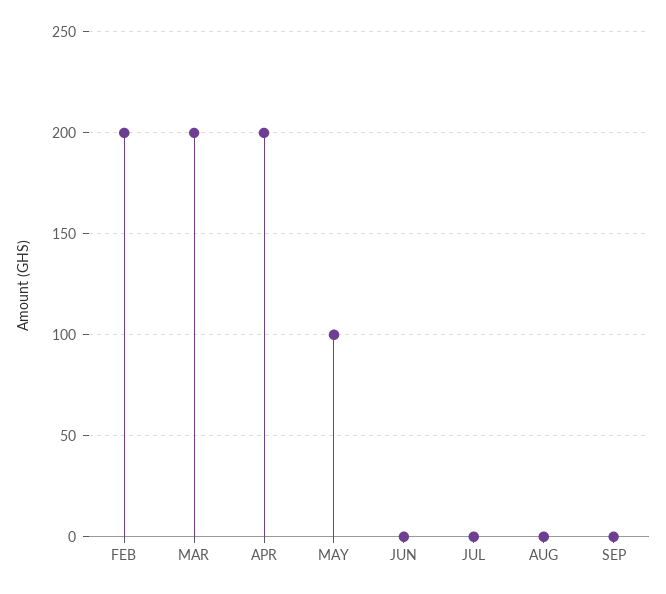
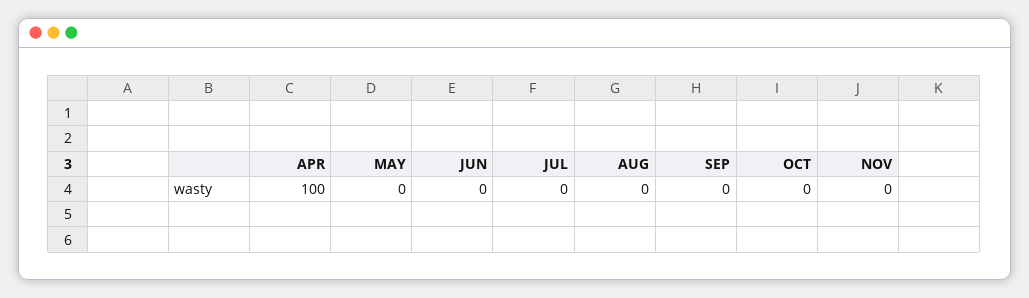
FEB: 200 -> none
MAR: 200 -> none
APR: 200 -> 100
MAY: 100 -> 0
OCT: none -> 0
NOV: none -> 0

